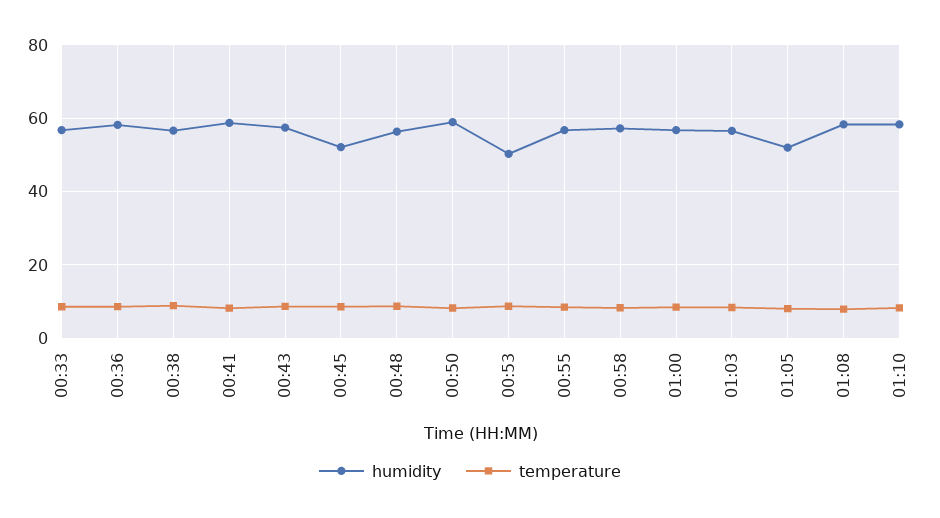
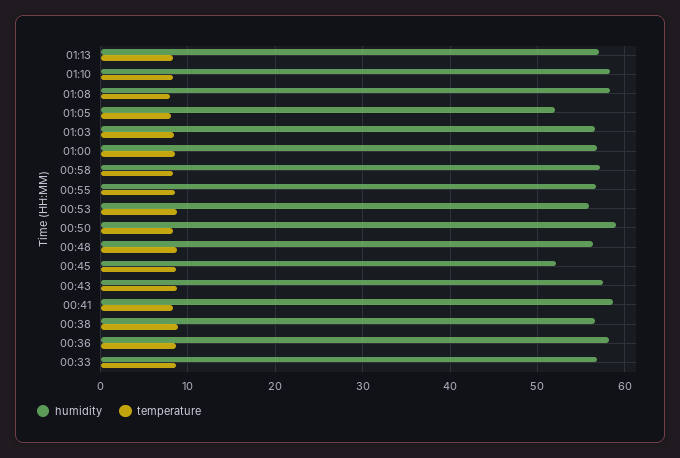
humidity, 00:53: 50 -> 56
humidity, 01:13: none -> 57
temperature, 01:13: none -> 8

